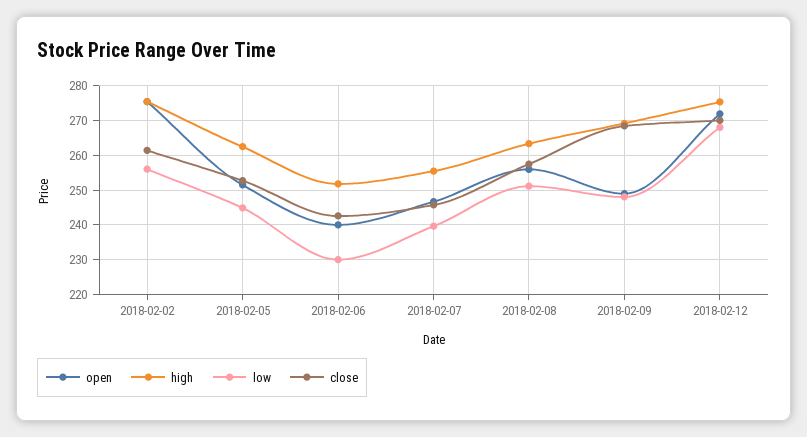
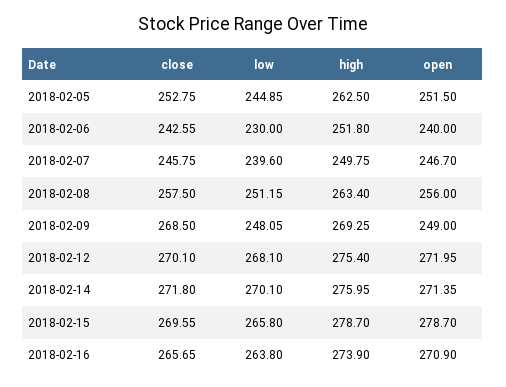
open, 2018-02-02: 276 -> none
high, 2018-02-02: 276 -> none
low, 2018-02-02: 256 -> none
close, 2018-02-02: 262 -> none
high, 2018-02-07: 256 -> 249.75
close, 2018-02-14: none -> 271.8
low, 2018-02-14: none -> 270.1
high, 2018-02-14: none -> 275.95
open, 2018-02-14: none -> 271.35
close, 2018-02-15: none -> 269.55
low, 2018-02-15: none -> 265.8
high, 2018-02-15: none -> 278.7
open, 2018-02-15: none -> 278.7
close, 2018-02-16: none -> 265.65
low, 2018-02-16: none -> 263.8
high, 2018-02-16: none -> 273.9
open, 2018-02-16: none -> 270.9

